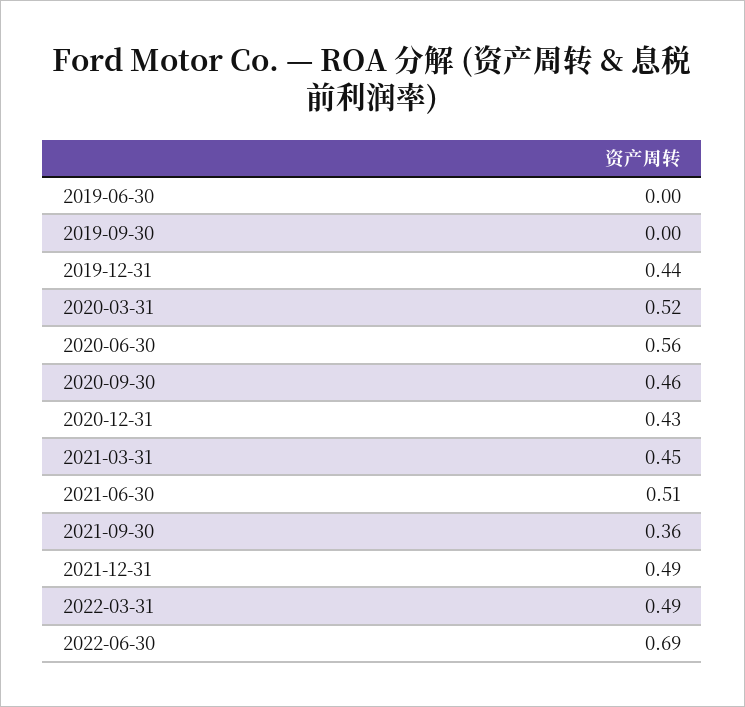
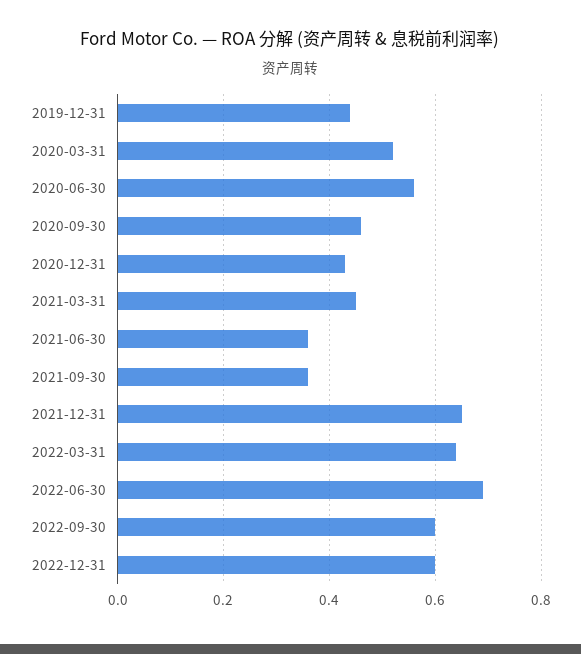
2019-06-30: 0 -> none
2019-09-30: 0 -> none
2021-06-30: 0.51 -> 0.35
2021-12-31: 0.49 -> 0.65
2022-03-31: 0.49 -> 0.65
2022-09-30: none -> 0.6
2022-12-31: none -> 0.6

